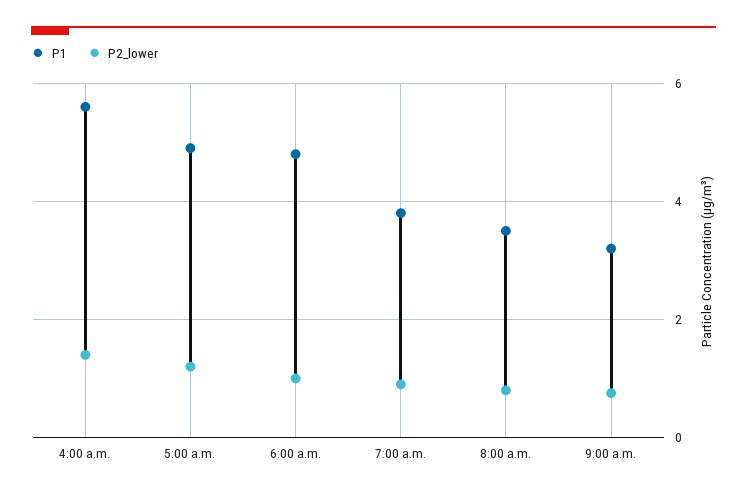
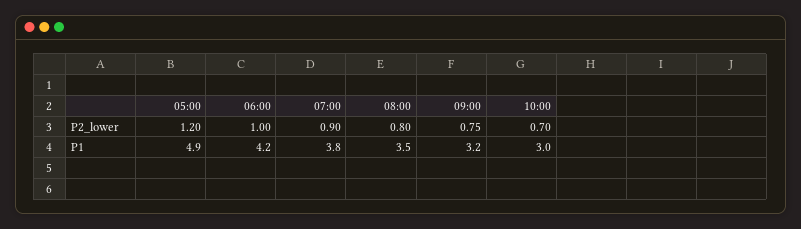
P1, 4:00 a.m.: 5.6 -> none
P2_lower, 4:00 a.m.: 1.4 -> none
P1, 6:00 a.m.: 4.8 -> 4.2
P2_lower, 10:00: none -> 0.7
P1, 10:00: none -> 3

